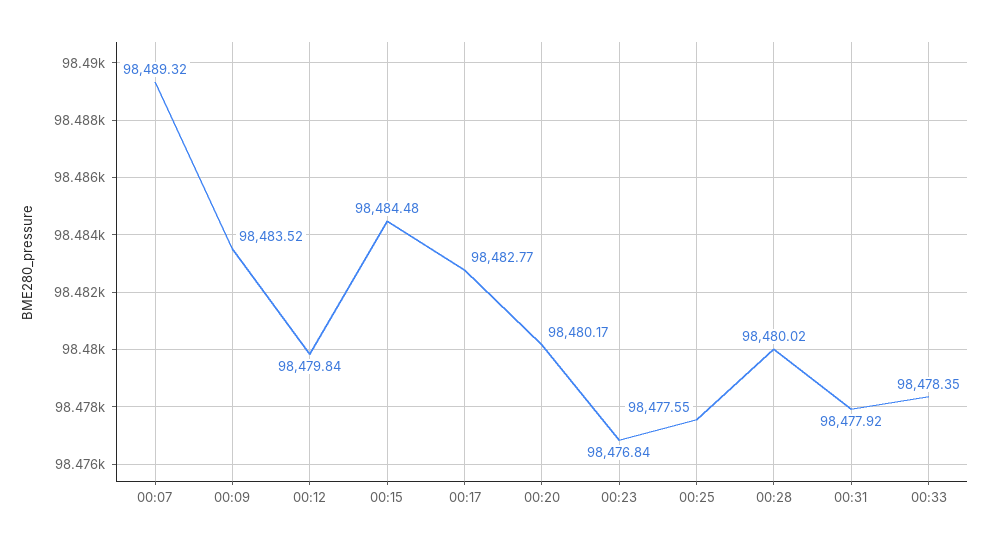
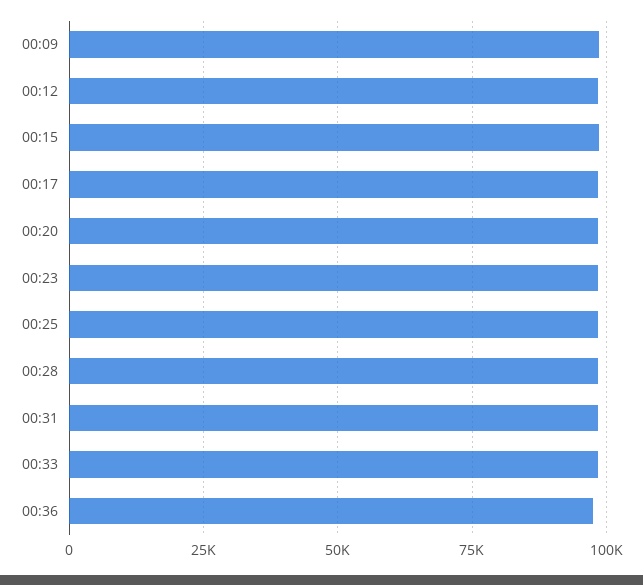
00:07: 98489.32 -> none
00:36: none -> 97500

